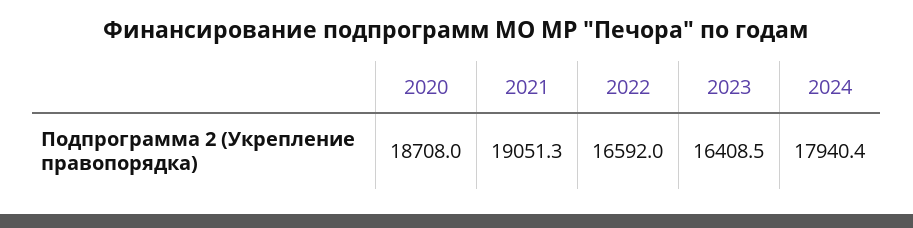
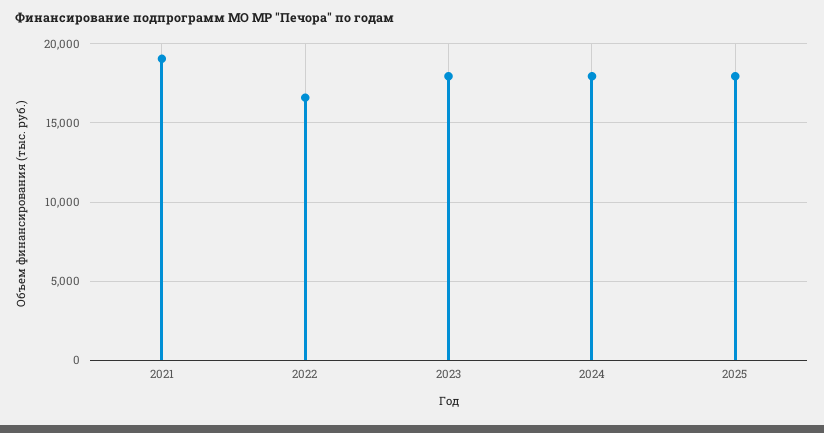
2020: 18708 -> none
2023: 16408.5 -> 18000
2025: none -> 18000

